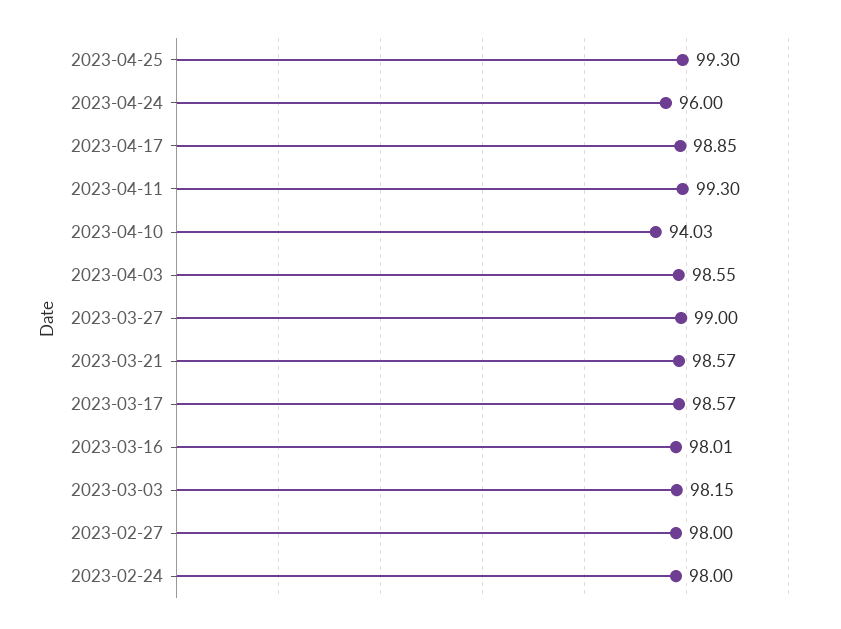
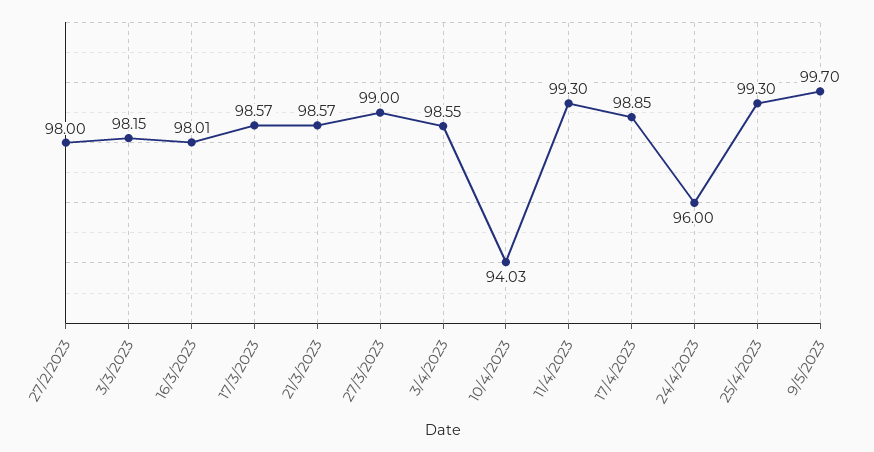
2023-02-24: 98 -> none
9/5/2023: none -> 99.7

